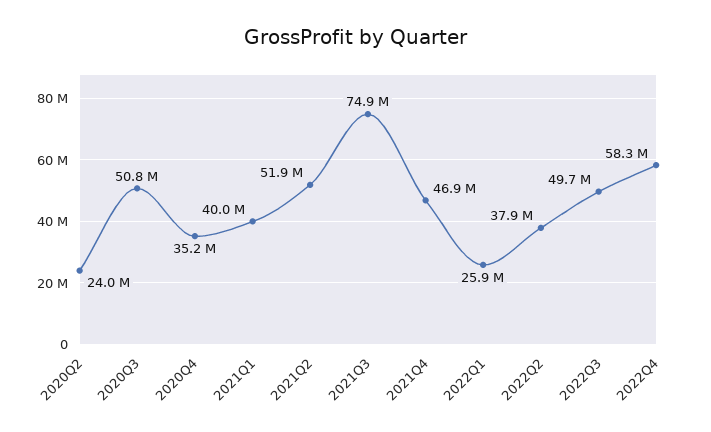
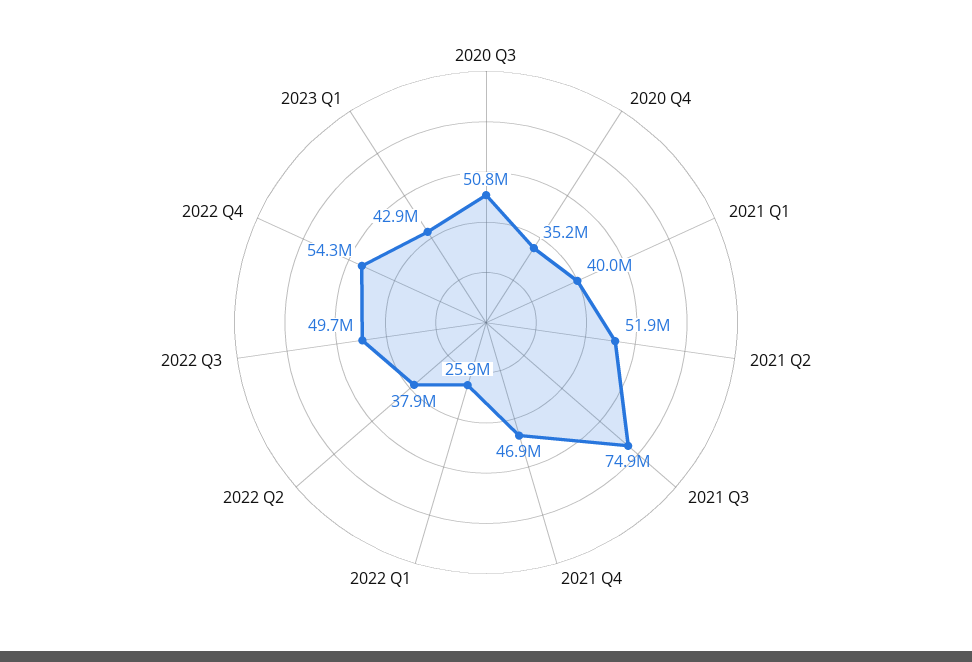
2020Q2: 24000000 -> none
2022Q4: 58300000 -> 54300000
2023 Q1: none -> 42900000

